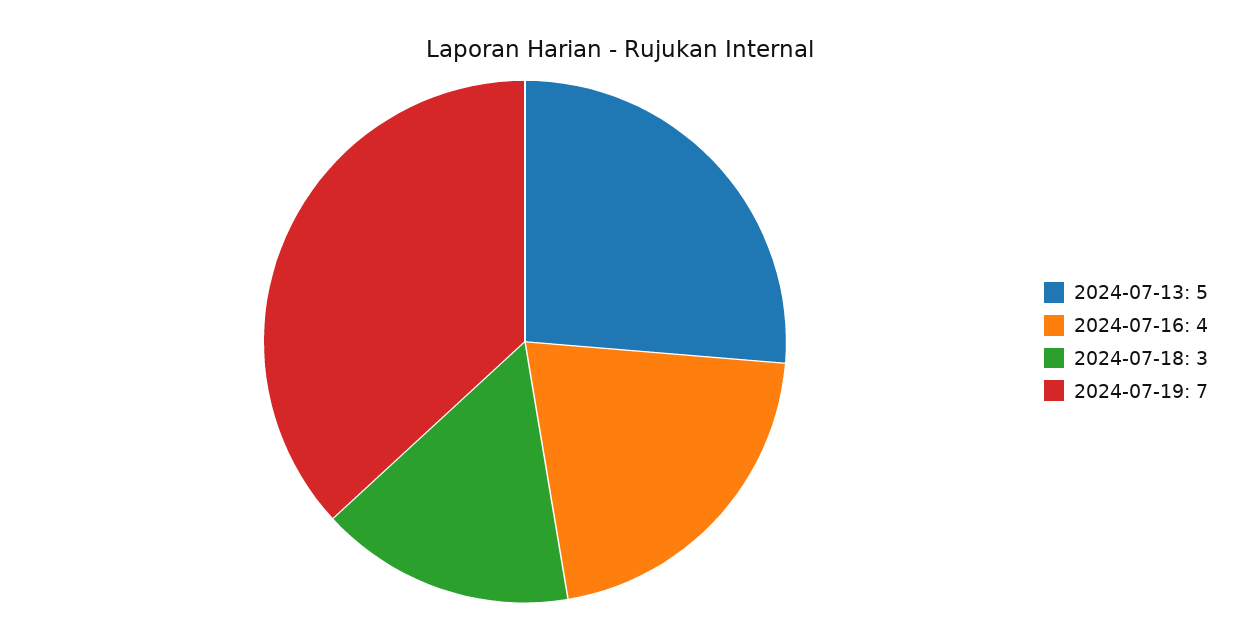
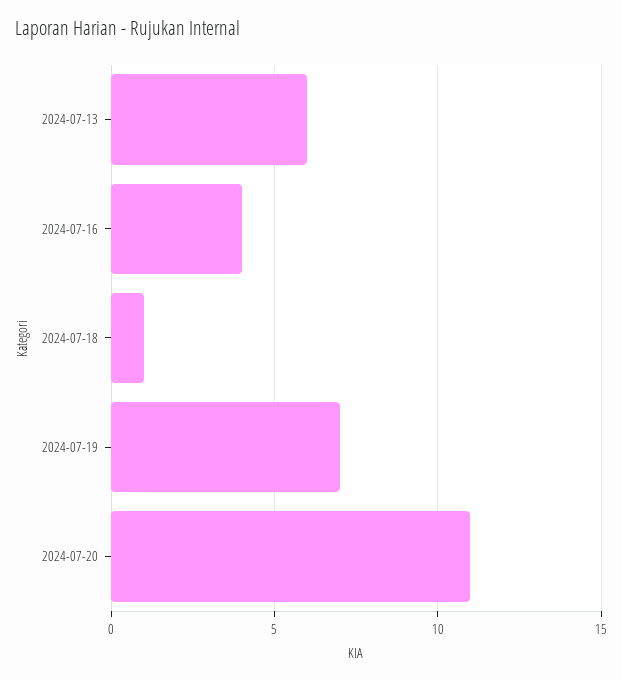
2024-07-13: 5 -> 6
2024-07-18: 3 -> 1
2024-07-20: none -> 11

